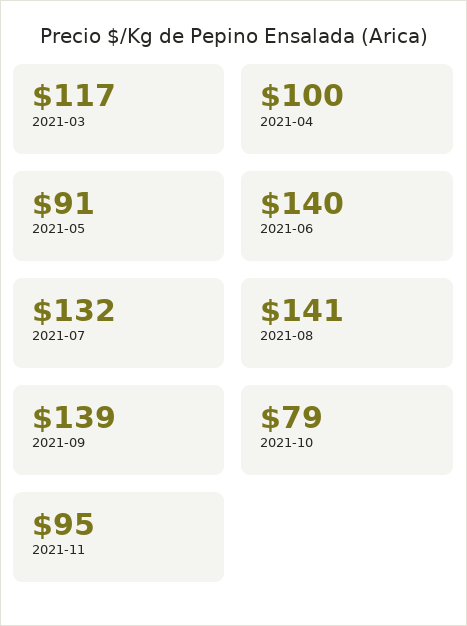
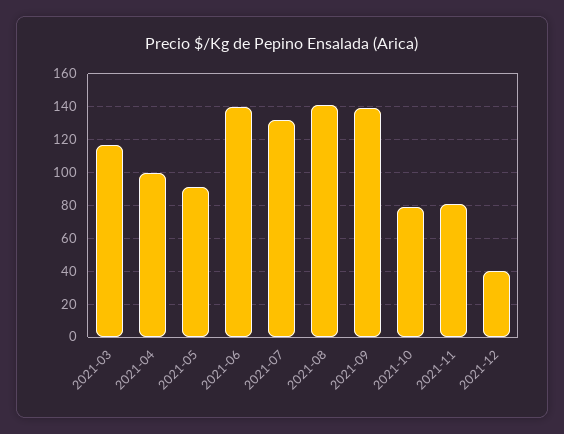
2021-11: 95 -> 80
2021-12: none -> 40

